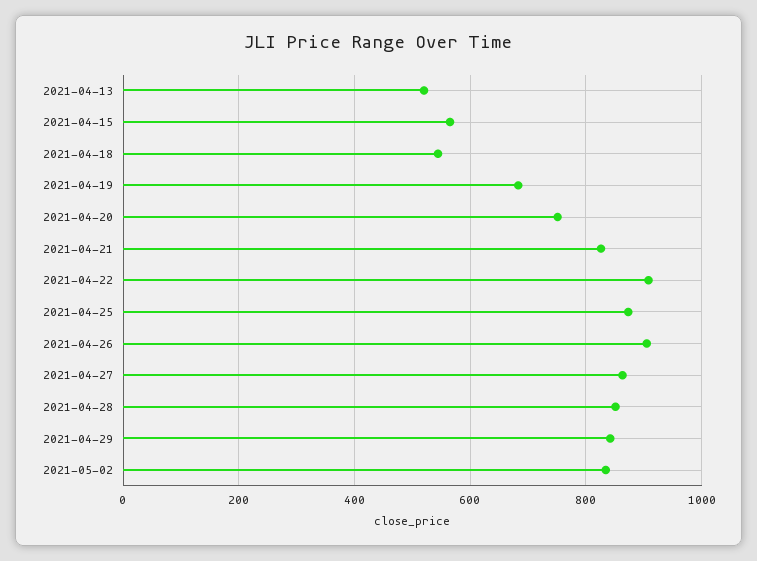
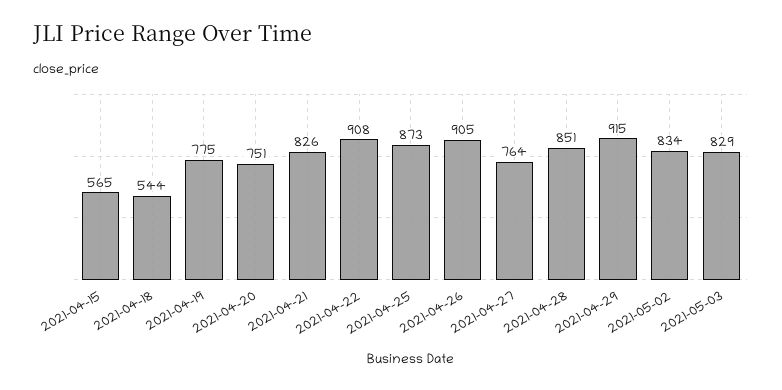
2021-04-13: 520 -> none
2021-04-19: 680 -> 775
2021-04-27: 860 -> 764
2021-04-29: 840 -> 915
2021-05-03: none -> 829

